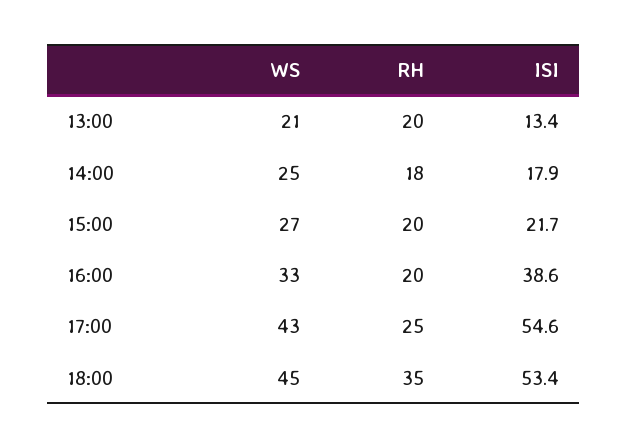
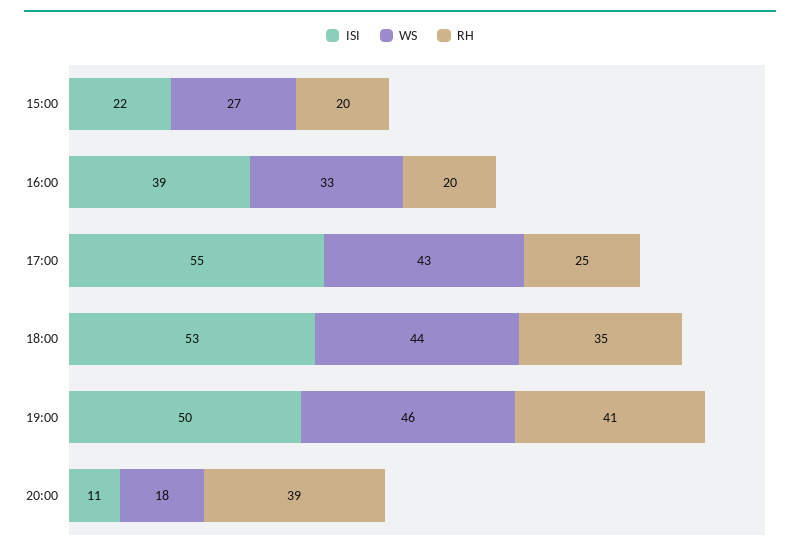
WS, 13:00: 21 -> none
RH, 13:00: 20 -> none
ISI, 13:00: 13.4 -> none
WS, 14:00: 25 -> none
RH, 14:00: 18 -> none
ISI, 14:00: 17.9 -> none
WS, 18:00: 45 -> 44
ISI, 19:00: none -> 50
WS, 19:00: none -> 46
RH, 19:00: none -> 41
ISI, 20:00: none -> 11
WS, 20:00: none -> 18
RH, 20:00: none -> 39

